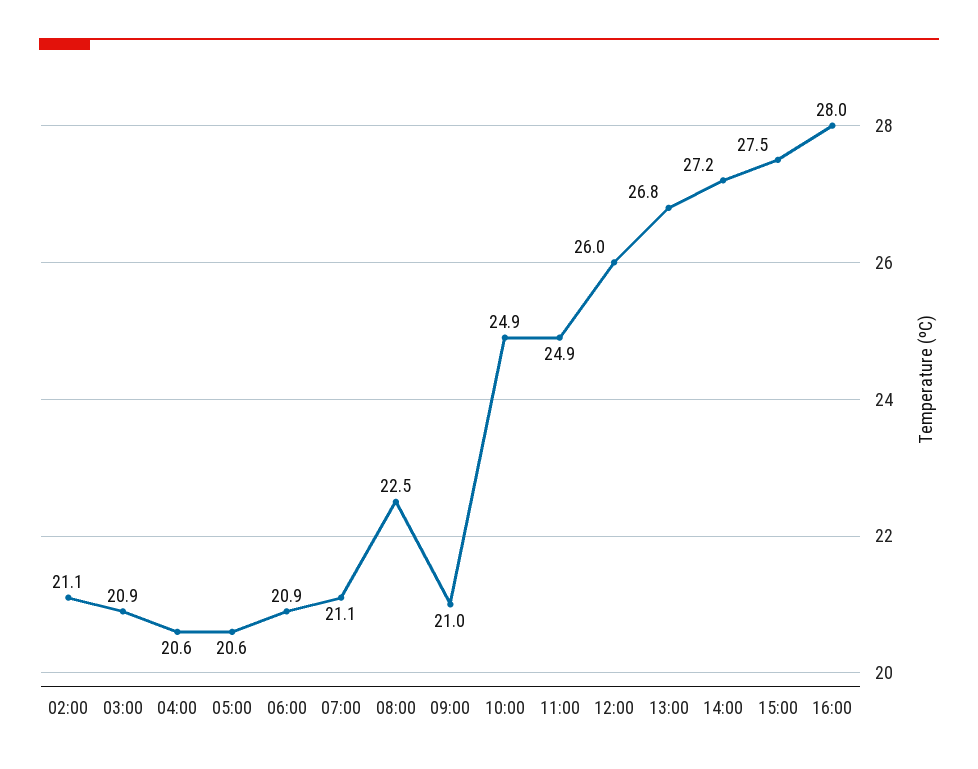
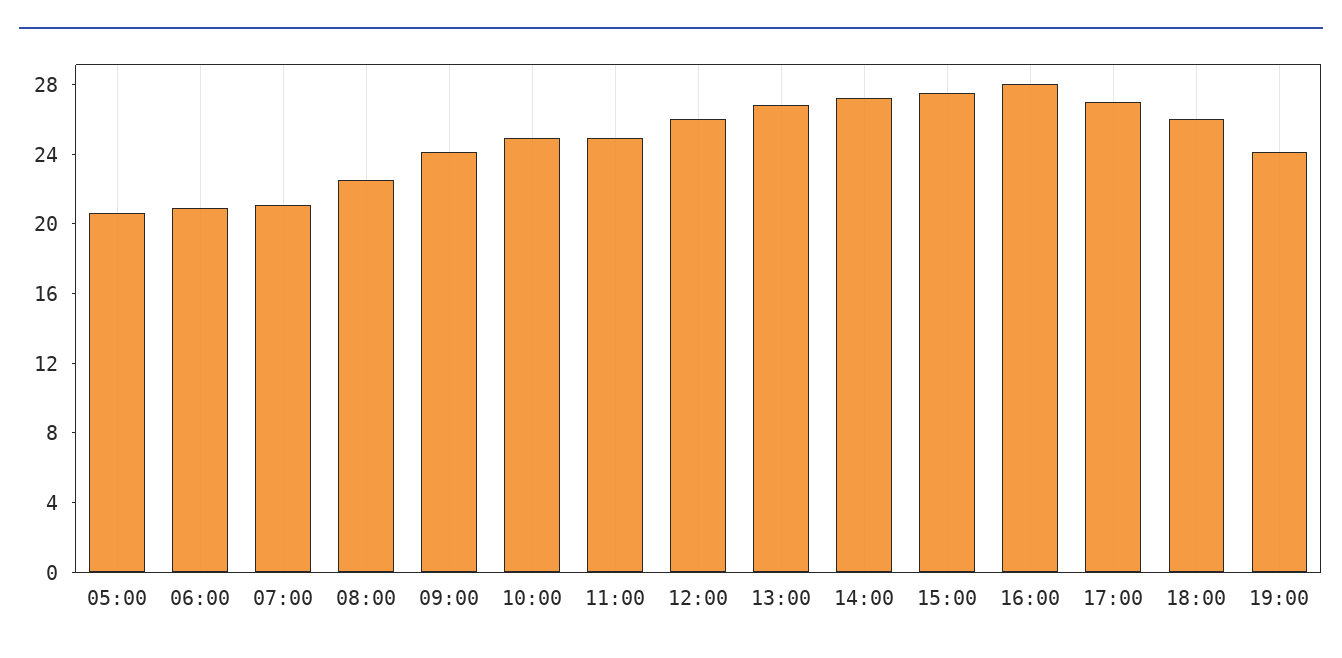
02:00: 21.1 -> none
03:00: 20.9 -> none
04:00: 20.6 -> none
09:00: 21 -> 24
17:00: none -> 27
18:00: none -> 26
19:00: none -> 24

